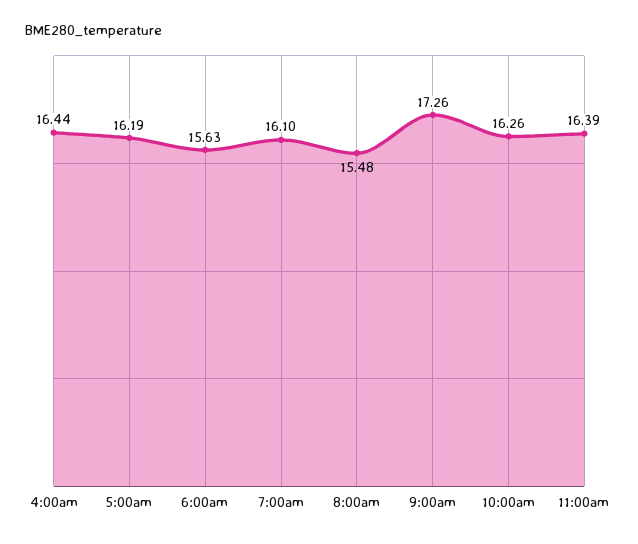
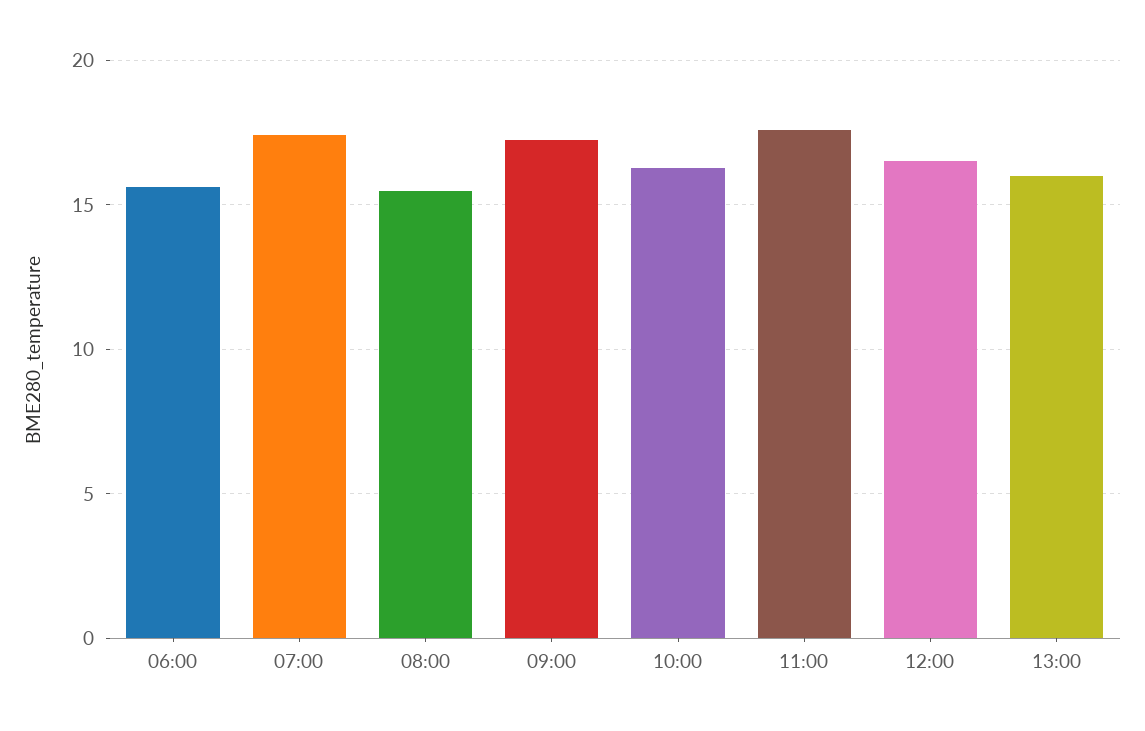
4:00am: 16.44 -> none
5:00am: 16.19 -> none
7:00am: 16.1 -> 17.5
11:00am: 16.39 -> 17.5
12:00: none -> 16.5
13:00: none -> 16

